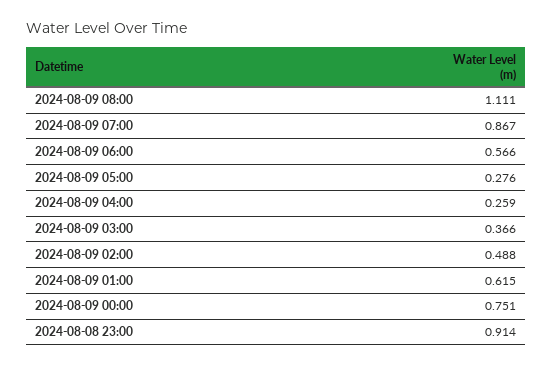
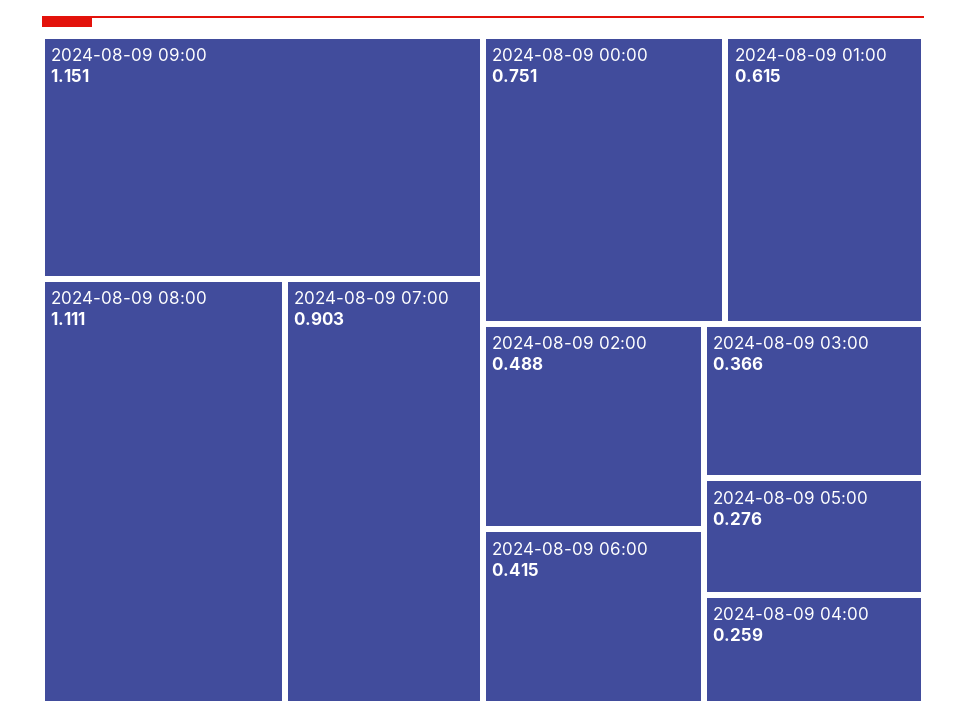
2024-08-09 07:00: 0.867 -> 0.903
2024-08-09 06:00: 0.566 -> 0.415
2024-08-08 23:00: 0.914 -> none
2024-08-09 09:00: none -> 1.151

